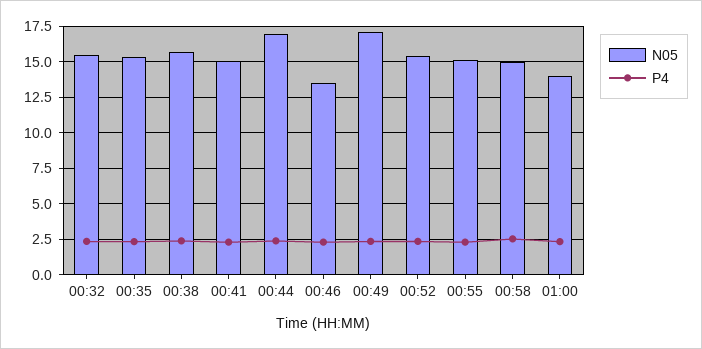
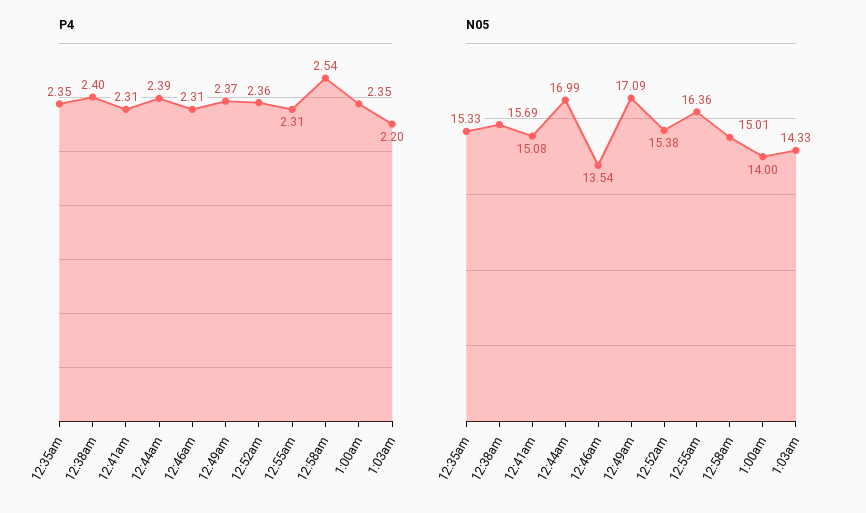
N05, 00:32: 15.5 -> none
P4, 00:32: 2.5 -> none
N05, 00:55: 15 -> 16.36
P4, 1:03am: none -> 2.2
N05, 1:03am: none -> 14.33

